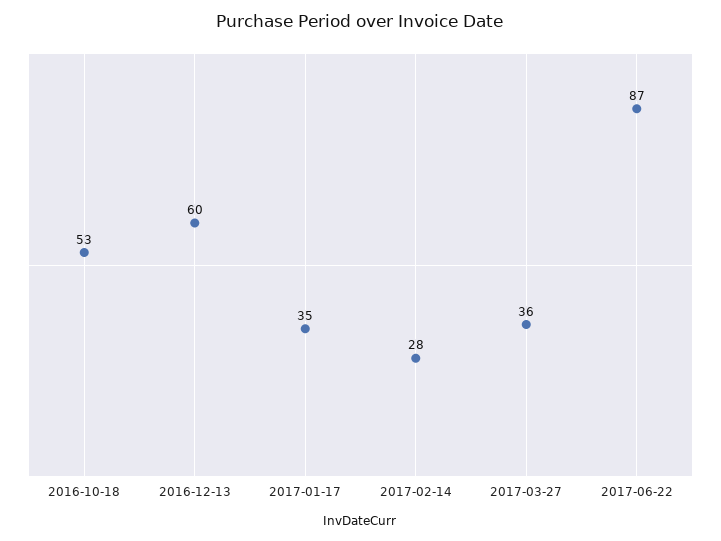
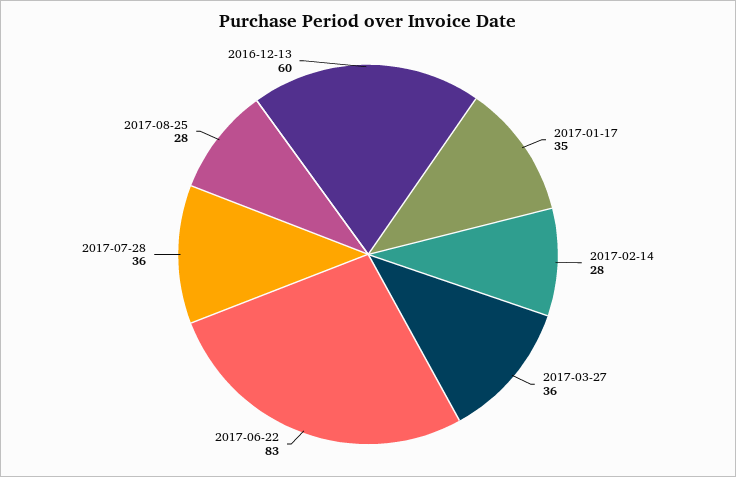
2016-10-18: 53 -> none
2017-06-22: 87 -> 83
2017-07-28: none -> 36
2017-08-25: none -> 28

